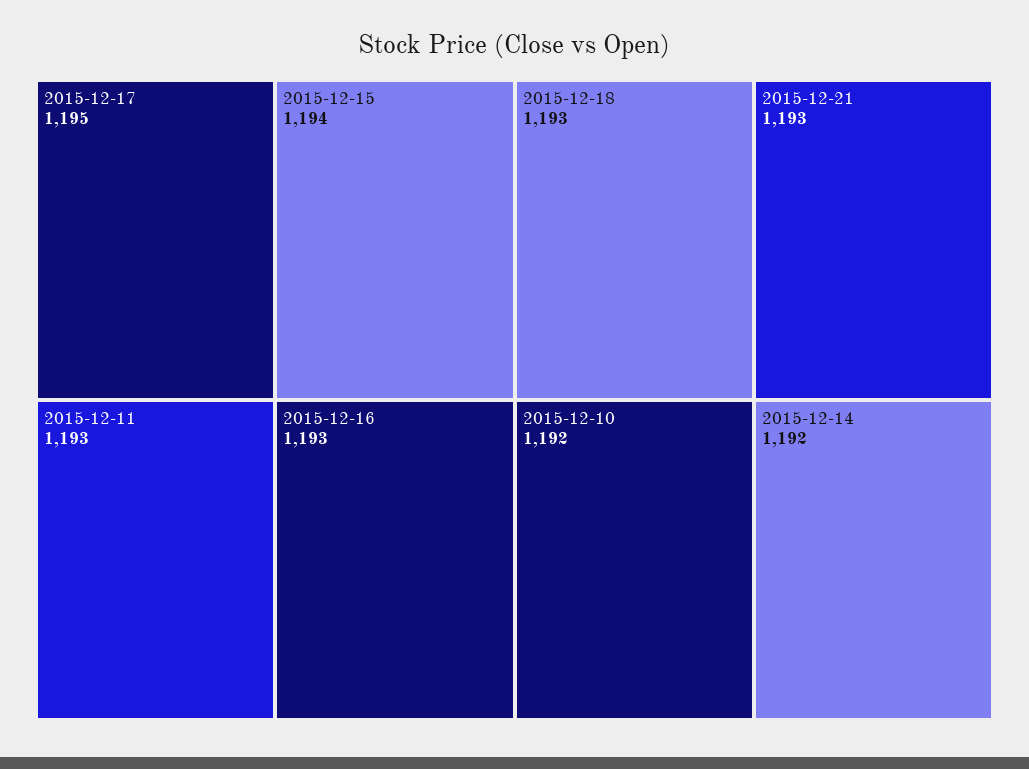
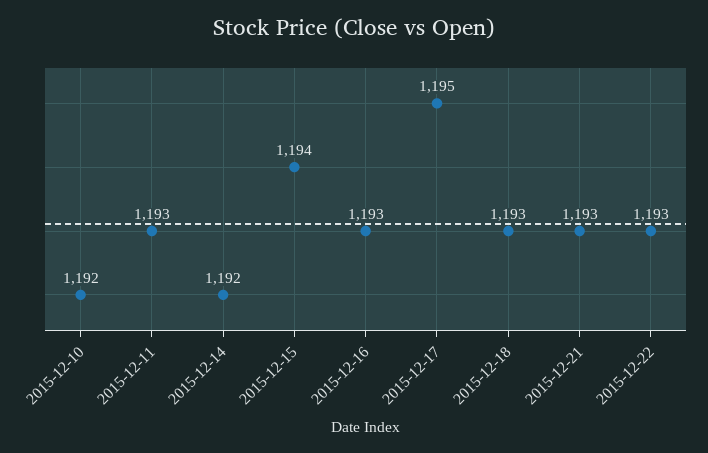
2015-12-22: none -> 1193

